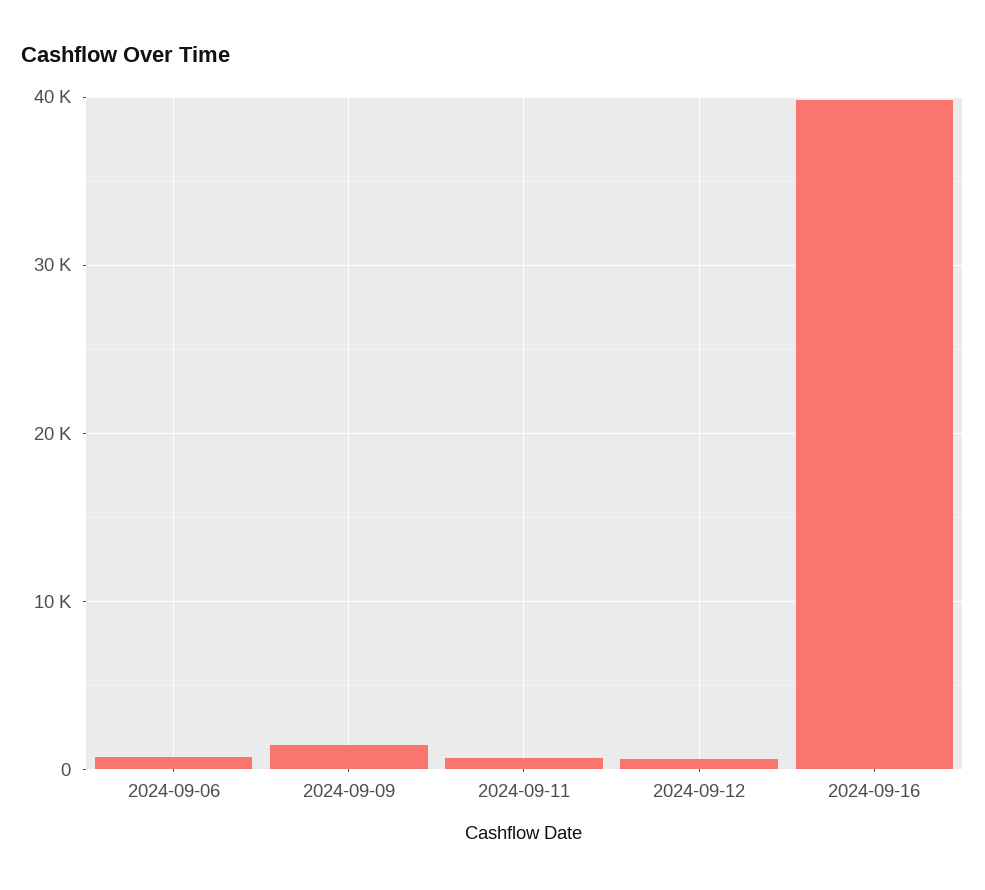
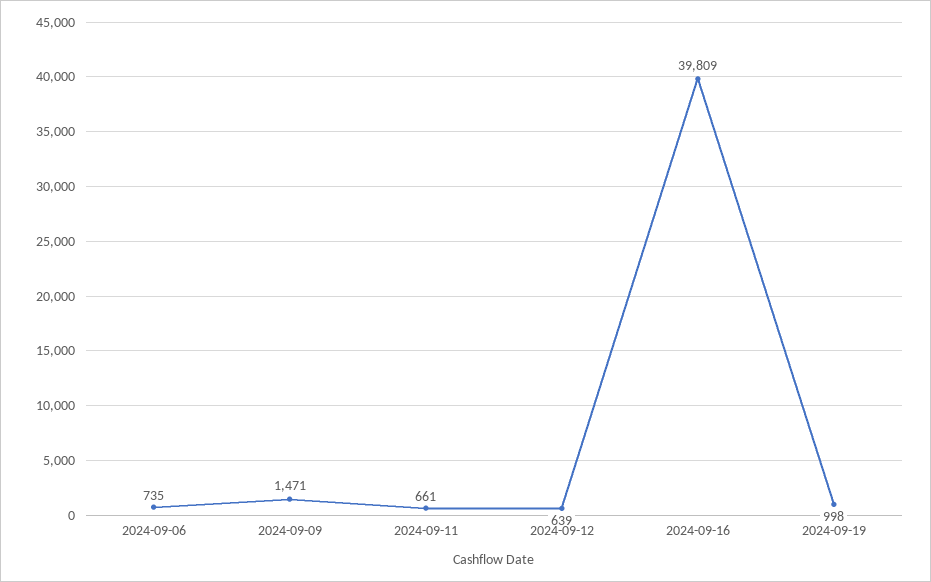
2024-09-19: none -> 998

